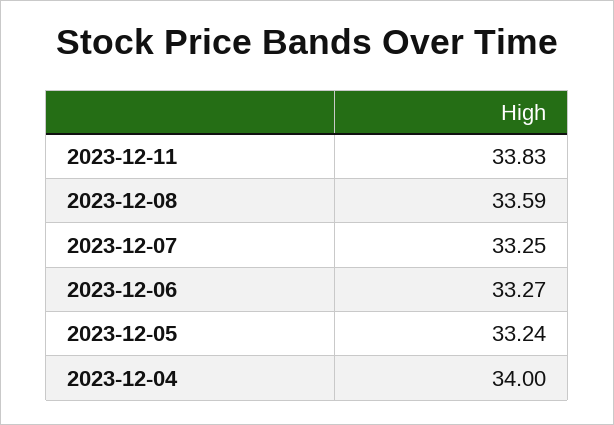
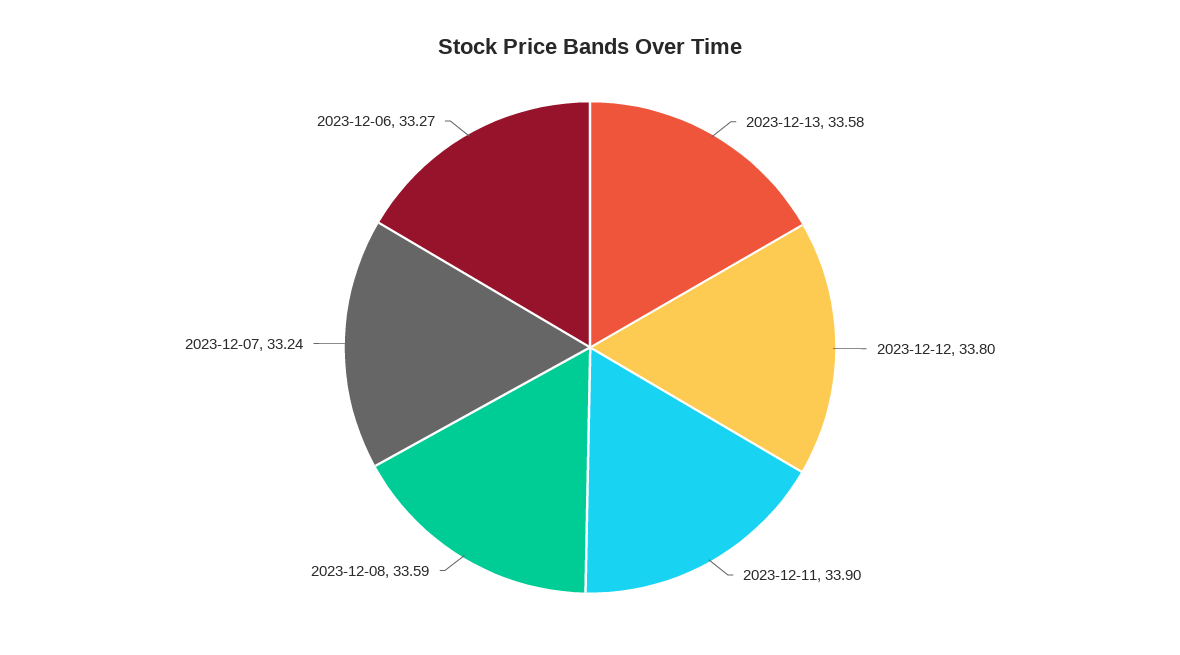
2023-12-11: 33.83 -> 33.9
2023-12-07: 33.25 -> 33.24
2023-12-05: 33.24 -> none
2023-12-04: 34 -> none
2023-12-13: none -> 33.58
2023-12-12: none -> 33.8

